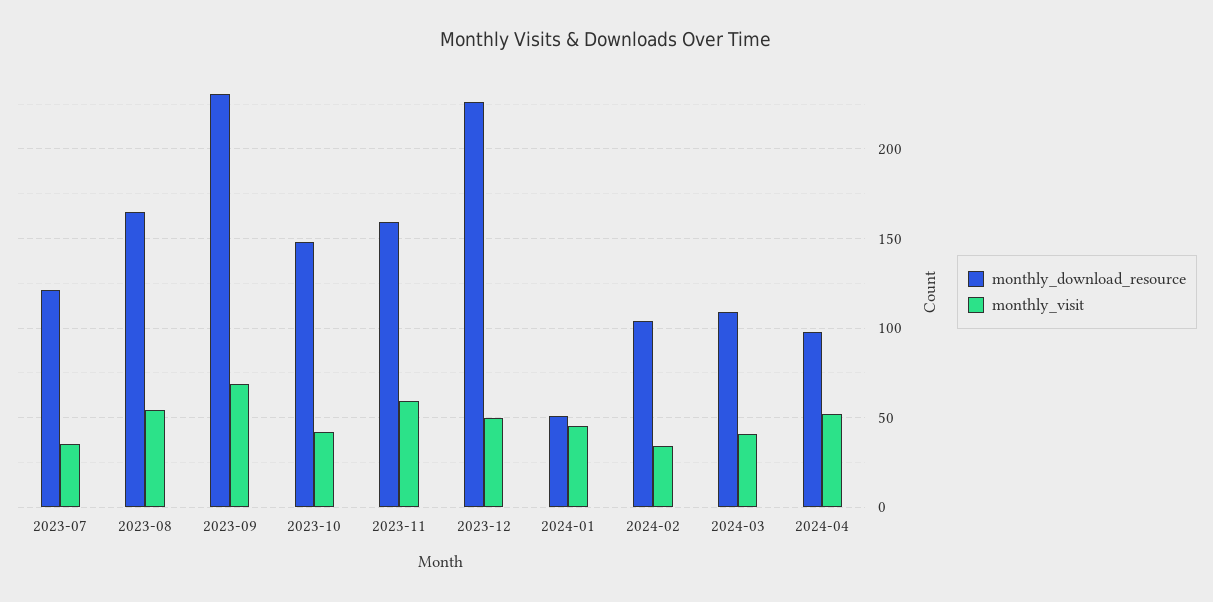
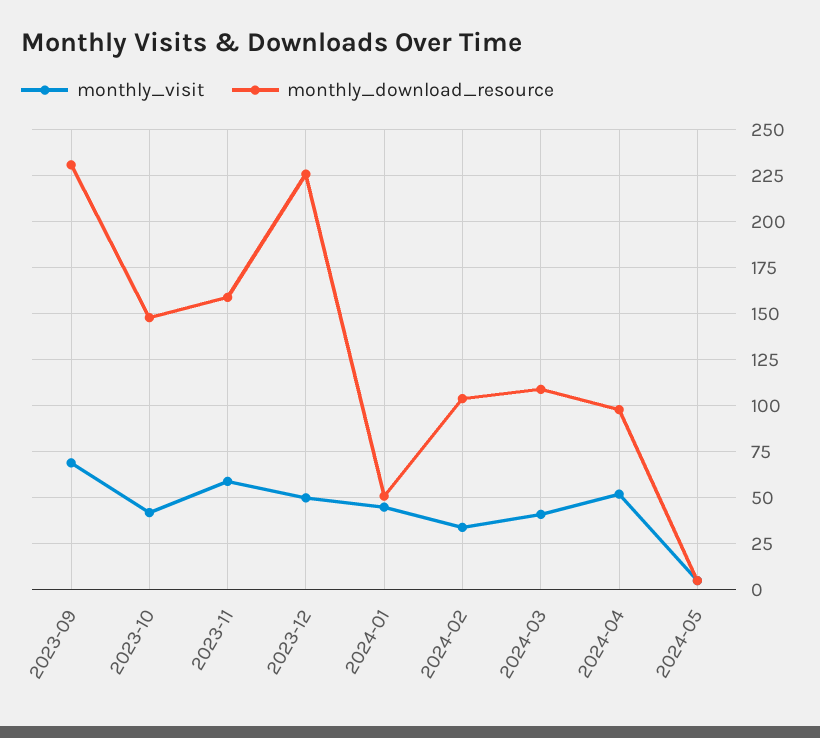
monthly_download_resource, 2023-07: 120 -> none
monthly_visit, 2023-07: 35 -> none
monthly_download_resource, 2023-08: 165 -> none
monthly_visit, 2023-08: 55 -> none
monthly_visit, 2024-05: none -> 5
monthly_download_resource, 2024-05: none -> 5

